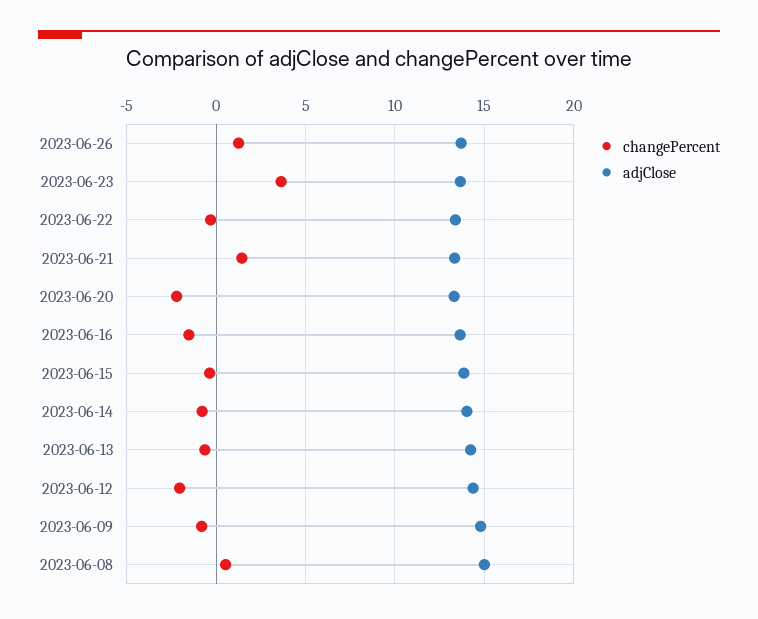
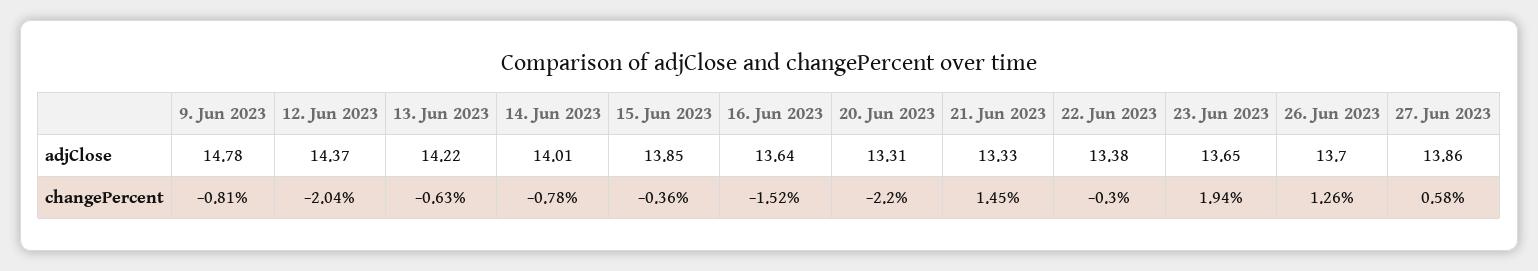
changePercent, 2023-06-23: 3.5 -> 1.94
changePercent, 2023-06-08: 0.5 -> none
adjClose, 2023-06-08: 15 -> none
adjClose, 27. Jun 2023: none -> 13.86
changePercent, 27. Jun 2023: none -> 0.58

